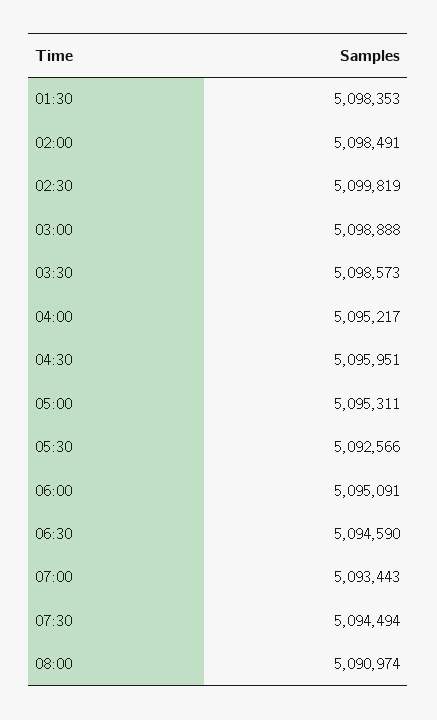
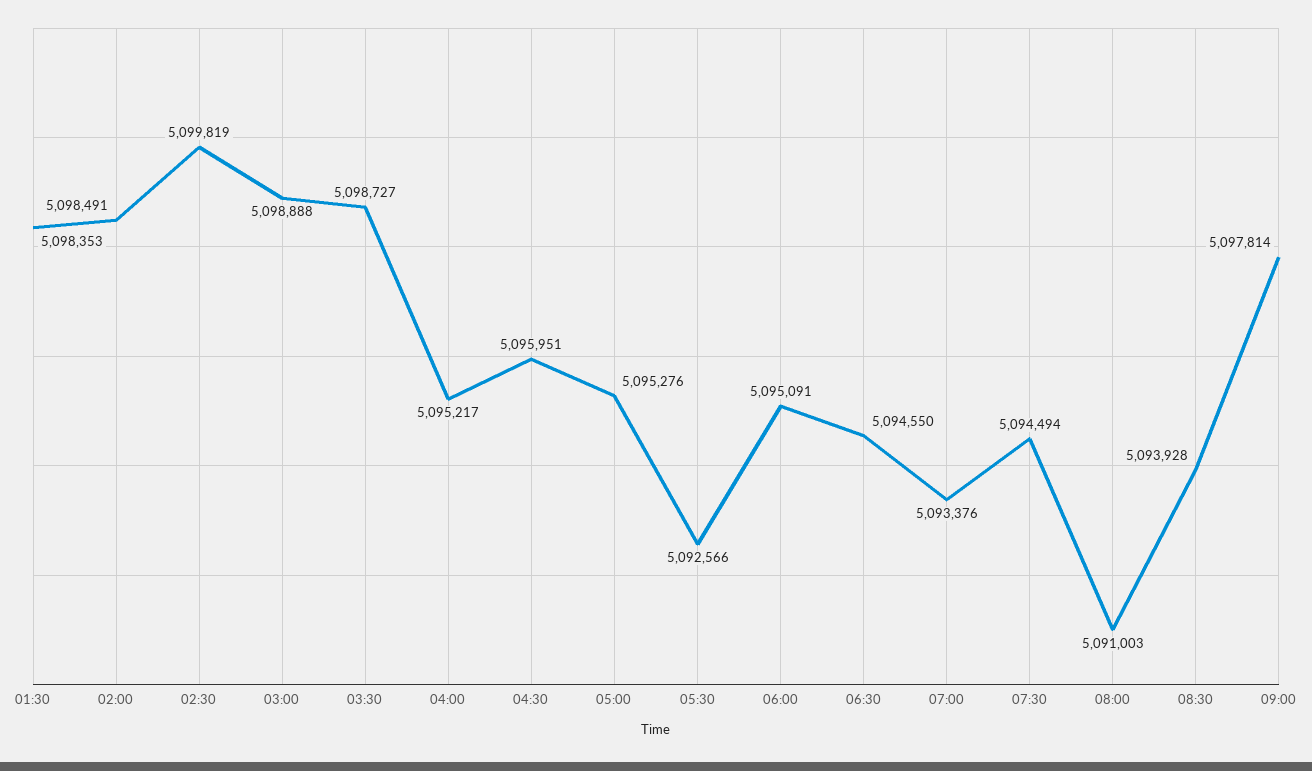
03:30: 5098573 -> 5098727
05:00: 5095311 -> 5095276
06:30: 5094590 -> 5094550
07:00: 5093443 -> 5093376
08:00: 5090974 -> 5091003
08:30: none -> 5093928
09:00: none -> 5097814

